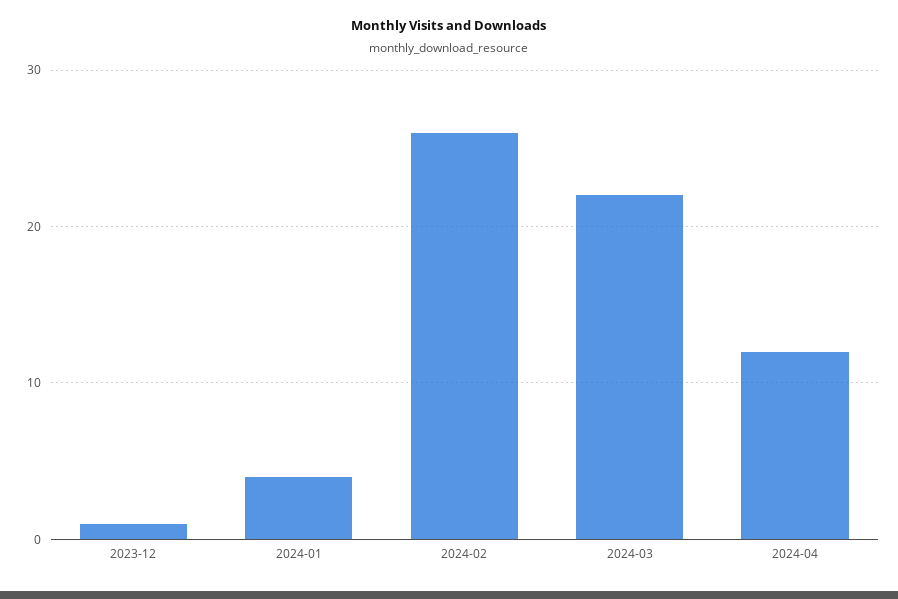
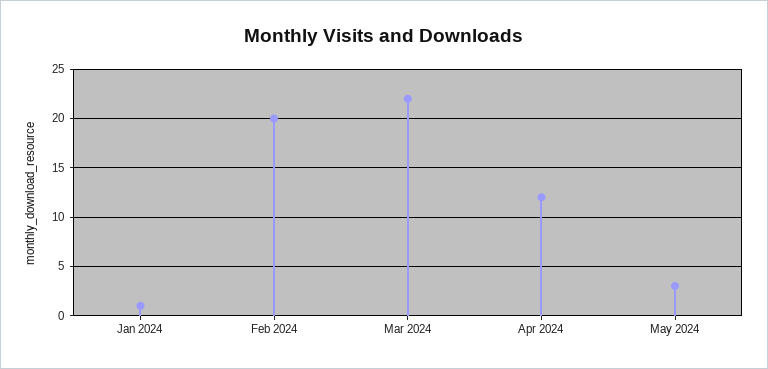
2023-12: 1 -> none
2024-01: 4 -> 1
2024-02: 26 -> 20
May 2024: none -> 3

